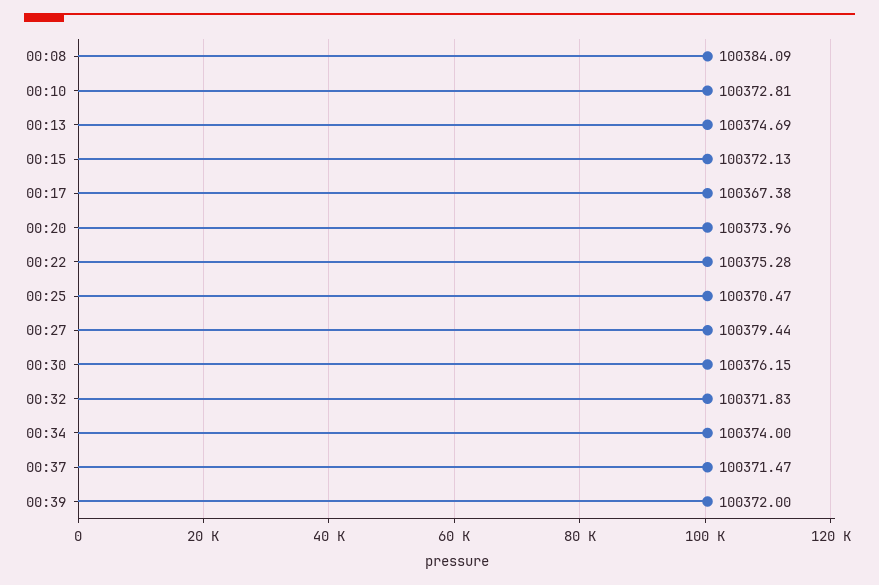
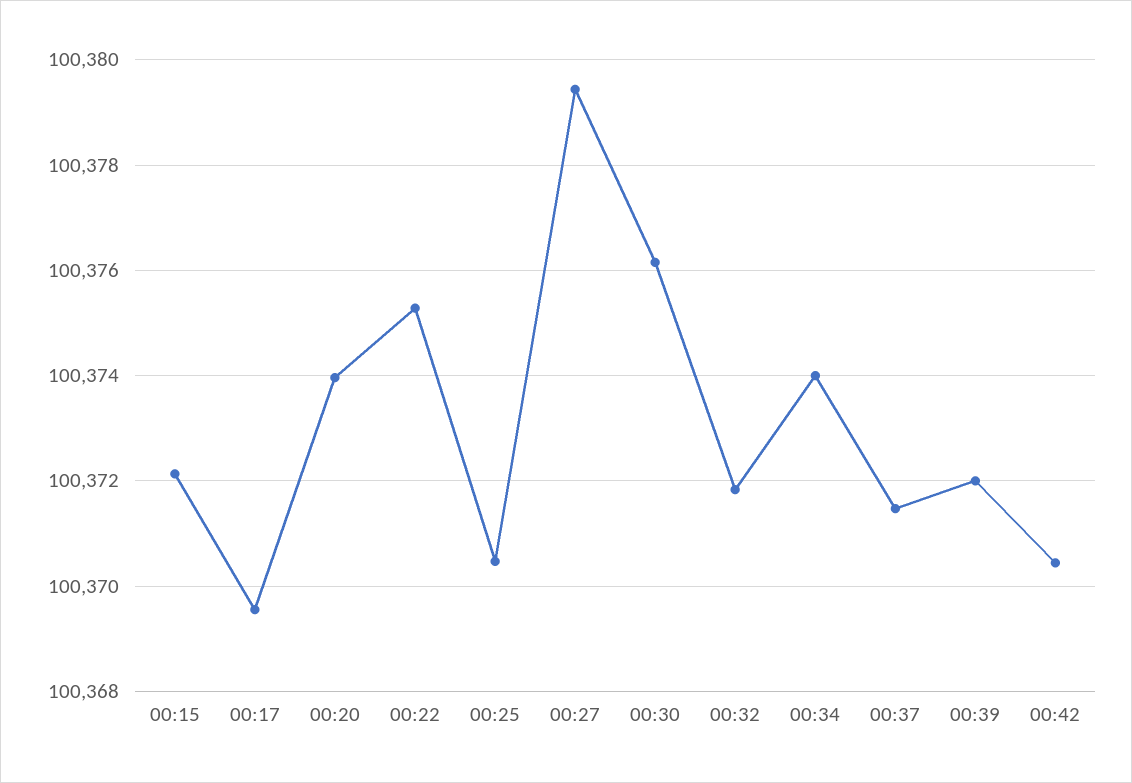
00:08: 100384.09 -> none
00:10: 100372.81 -> none
00:13: 100374.69 -> none
00:17: 100367.38 -> 100369.6
00:42: none -> 100370.4

